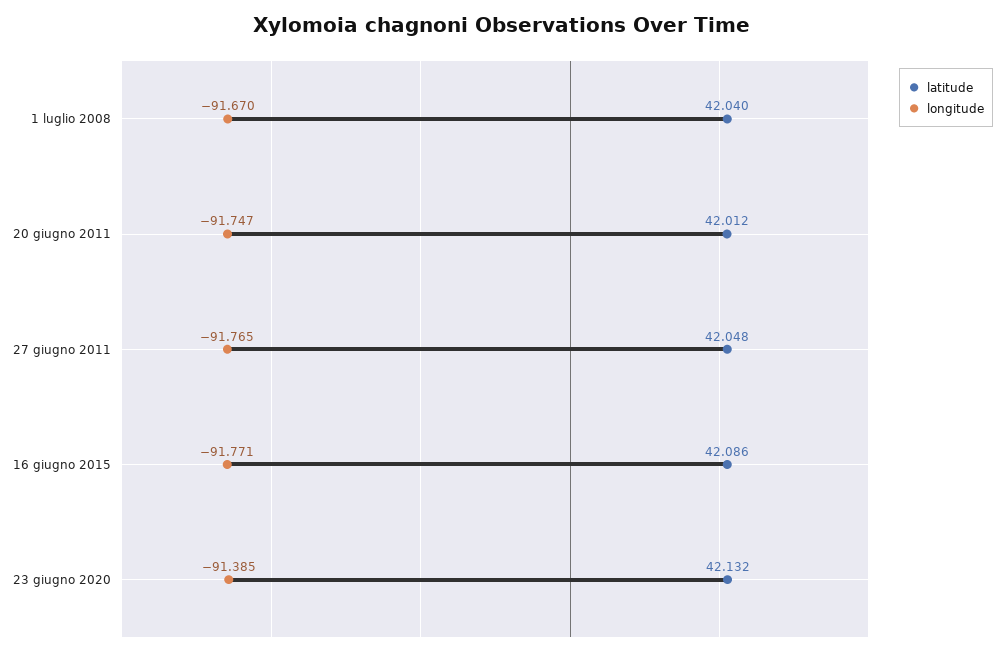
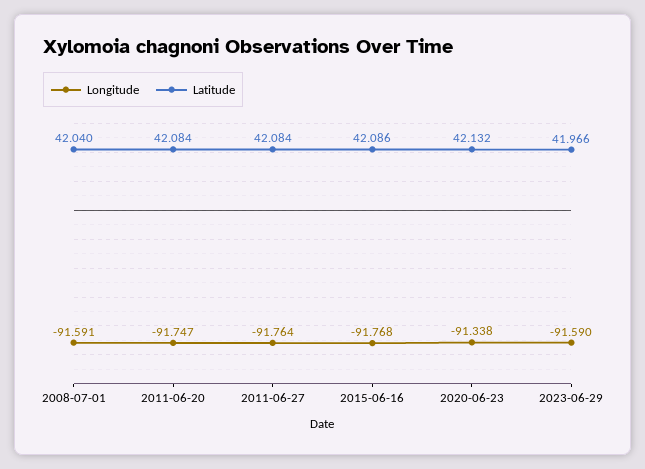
longitude, 1 luglio 2008: -91.67 -> -91.591
latitude, 20 giugno 2011: 42.012 -> 42.084
latitude, 27 giugno 2011: 42.048 -> 42.084
longitude, 27 giugno 2011: -91.765 -> -91.764
longitude, 16 giugno 2015: -91.771 -> -91.768
longitude, 23 giugno 2020: -91.385 -> -91.338
longitude, 2023-06-29: none -> -91.59
latitude, 2023-06-29: none -> 41.966

